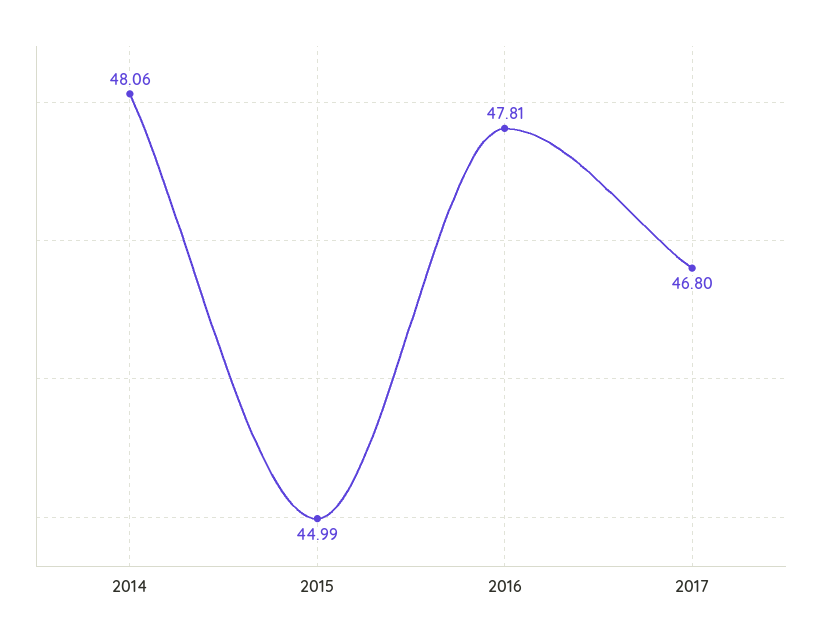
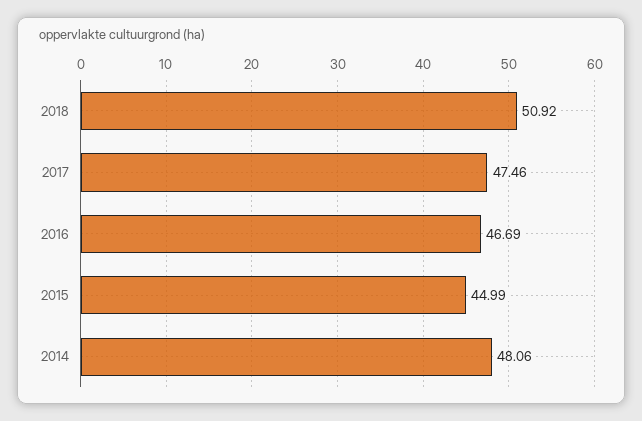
2016: 47.81 -> 46.69
2017: 46.8 -> 47.46
2018: none -> 50.92

